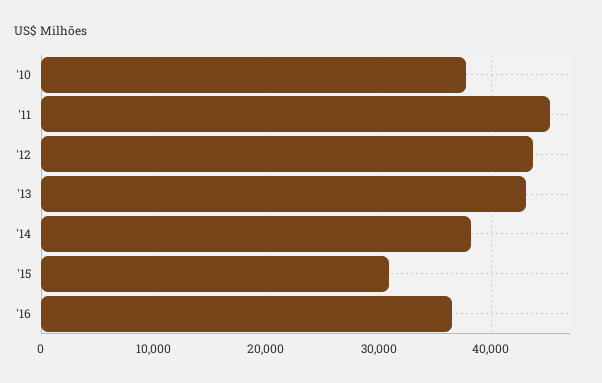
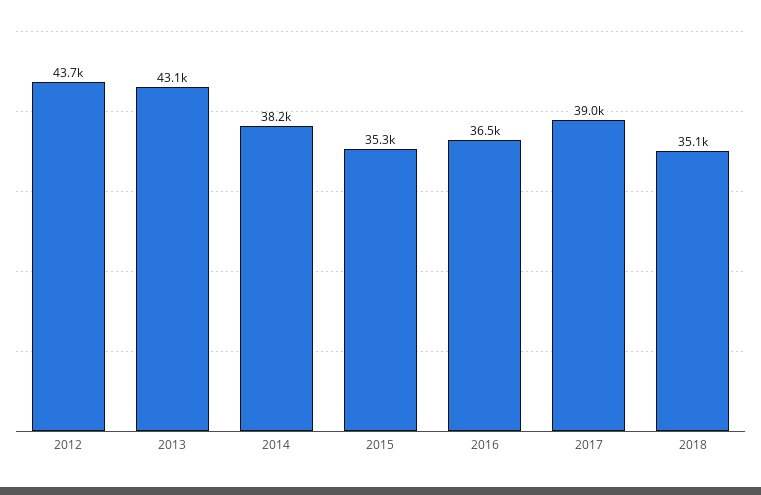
'10: 38000 -> none
'11: 45000 -> none
'15: 31000 -> 35300
2017: none -> 39000
2018: none -> 35100

